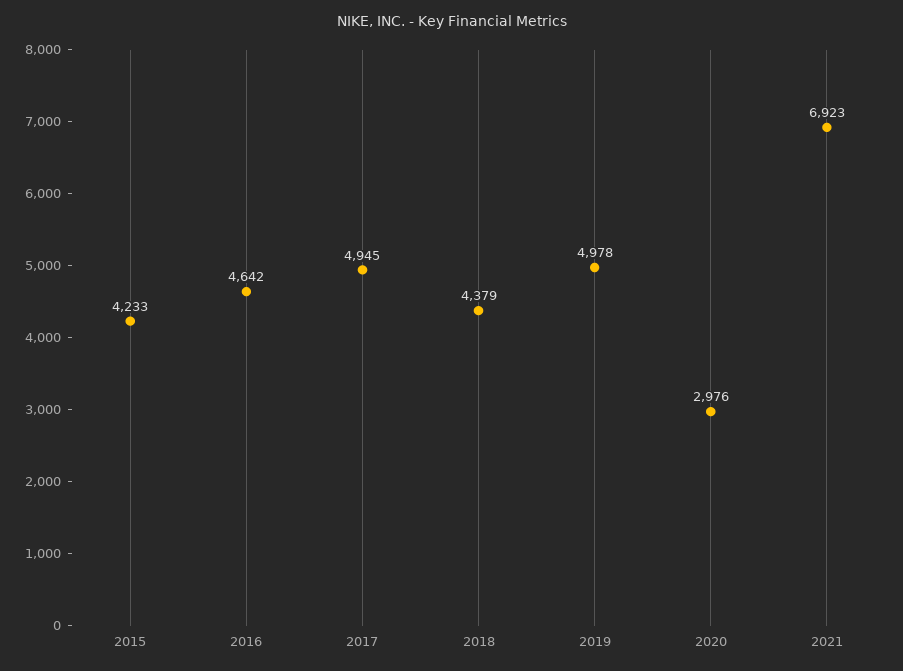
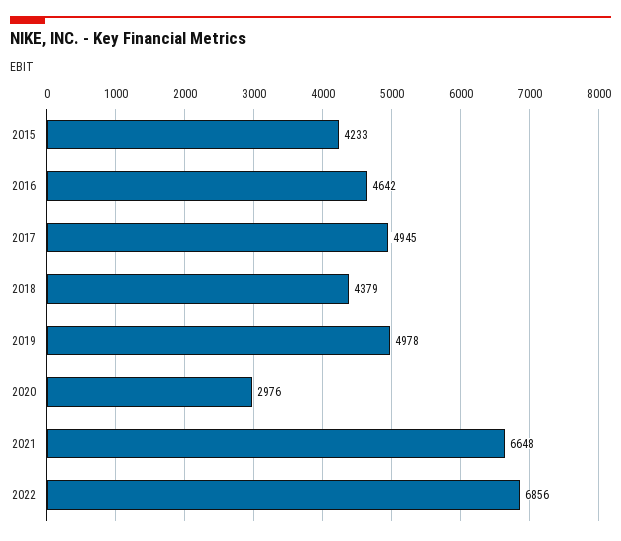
2021: 6923 -> 6648
2022: none -> 6856

